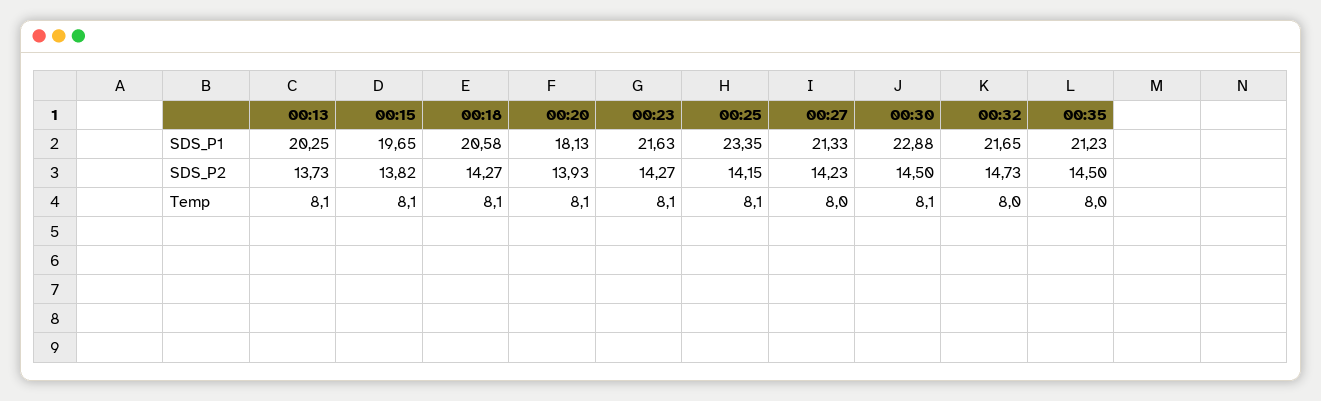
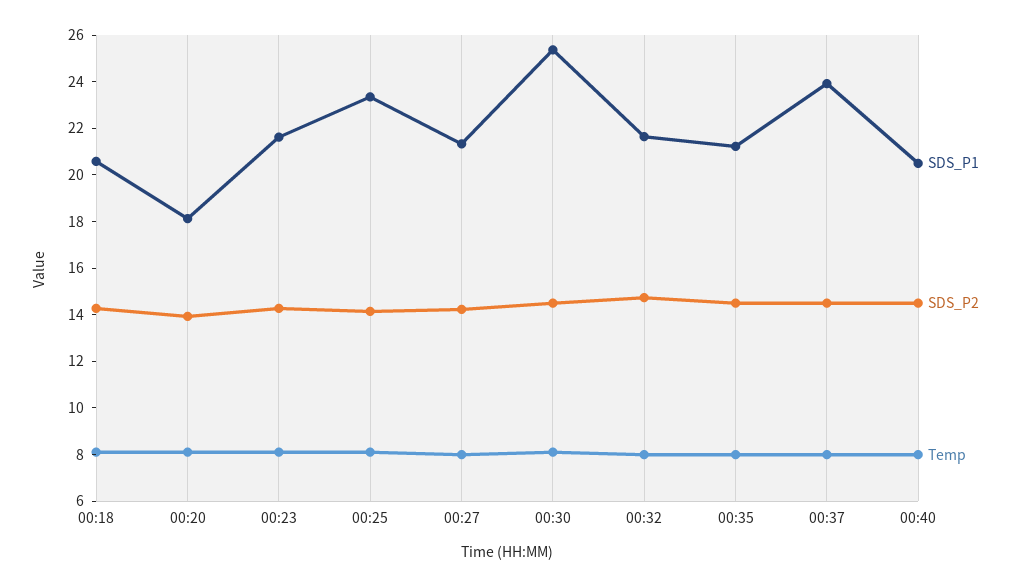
SDS_P1, 00:13: 20.25 -> none
SDS_P1, 00:15: 19.65 -> none
SDS_P1, 00:30: 22.88 -> 25.5
SDS_P2, 00:13: 13.73 -> none
SDS_P2, 00:15: 13.82 -> none
Temp, 00:13: 8.1 -> none
Temp, 00:15: 8.1 -> none
SDS_P1, 00:37: none -> 24
SDS_P2, 00:37: none -> 14.5
Temp, 00:37: none -> 8
SDS_P1, 00:40: none -> 20.5
SDS_P2, 00:40: none -> 14.5
Temp, 00:40: none -> 8

